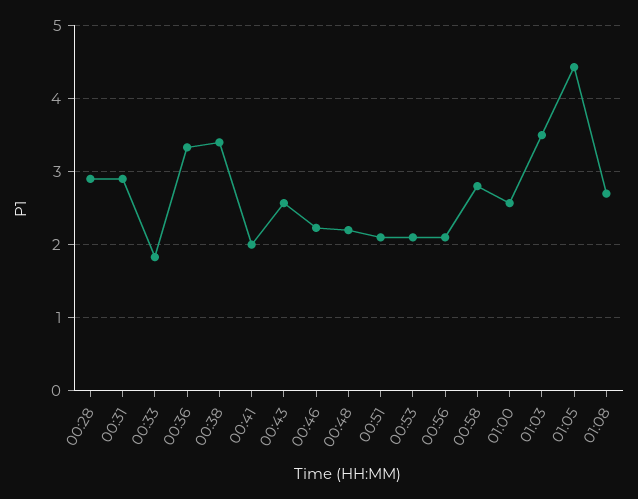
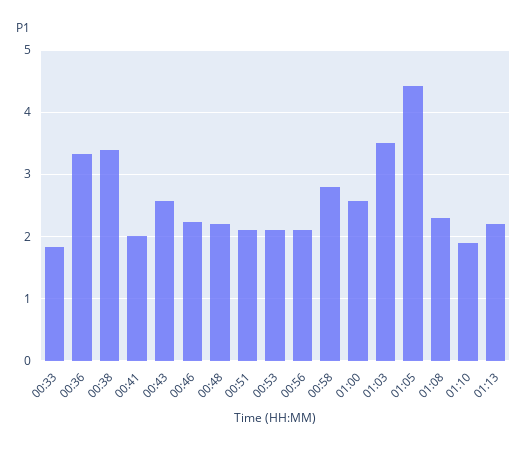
00:28: 2.9 -> none
00:31: 2.9 -> none
01:08: 2.7 -> 2.3
01:10: none -> 1.9
01:13: none -> 2.2

